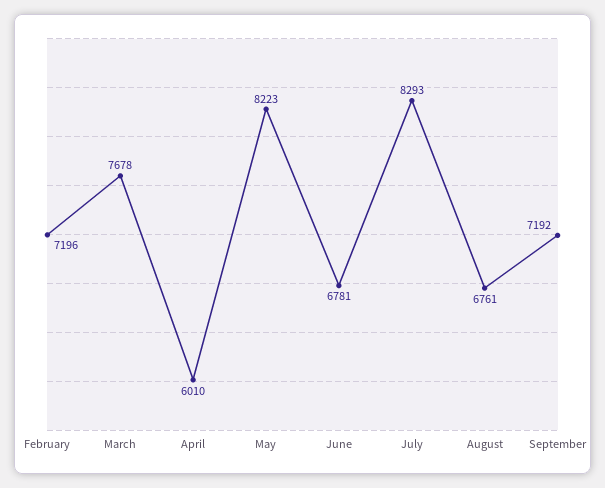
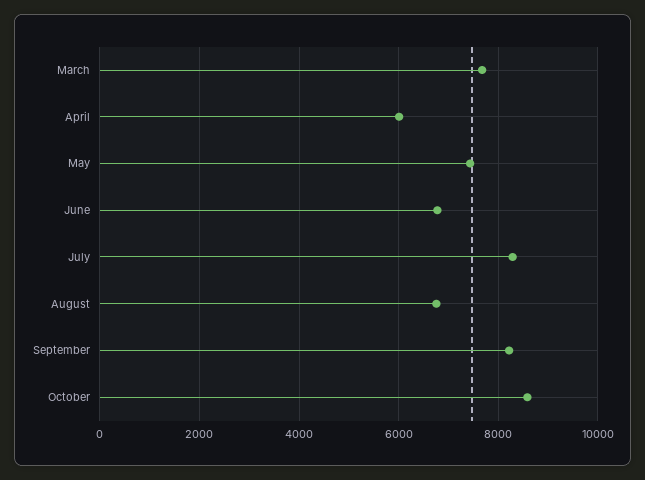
February: 7196 -> none
May: 8223 -> 7400
September: 7192 -> 8200
October: none -> 8600

